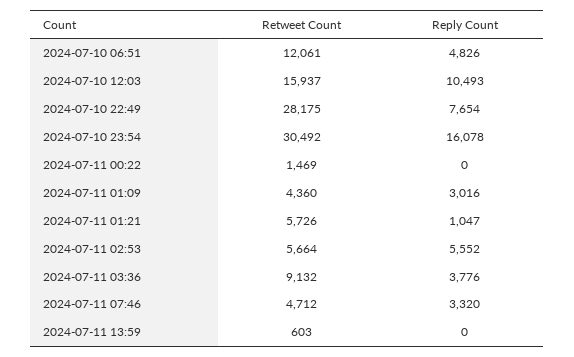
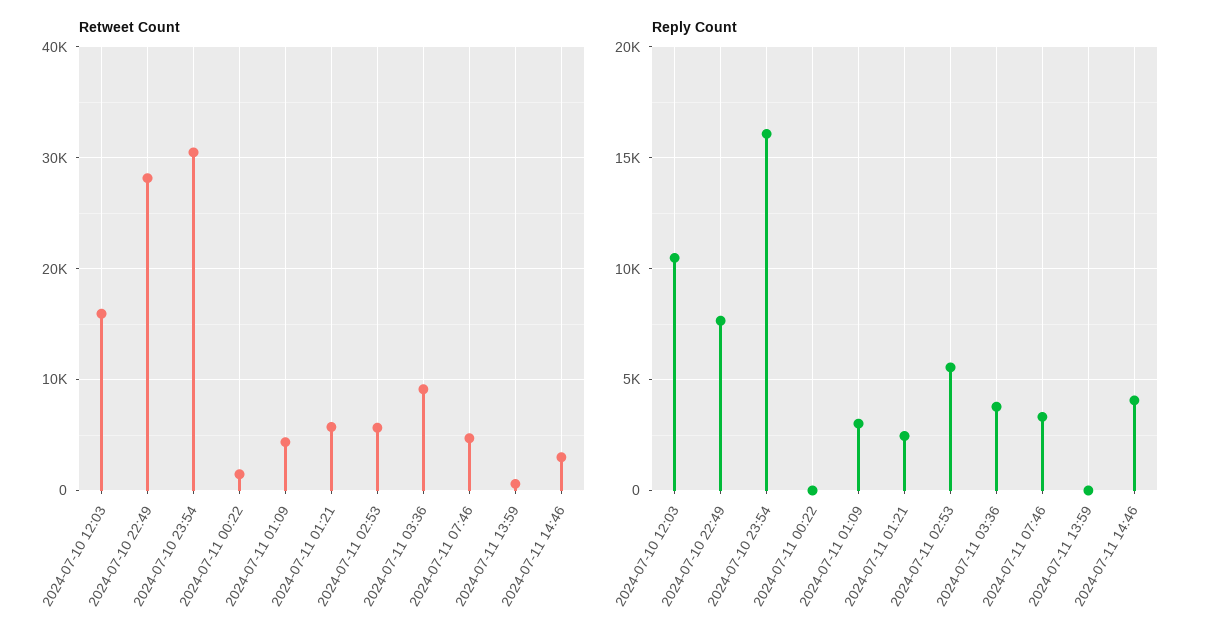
Retweet Count, 2024-07-10 06:51: 12061 -> none
Reply Count, 2024-07-10 06:51: 4826 -> none
Reply Count, 2024-07-11 01:21: 1047 -> 2500
Retweet Count, 2024-07-11 14:46: none -> 3000
Reply Count, 2024-07-11 14:46: none -> 4000

